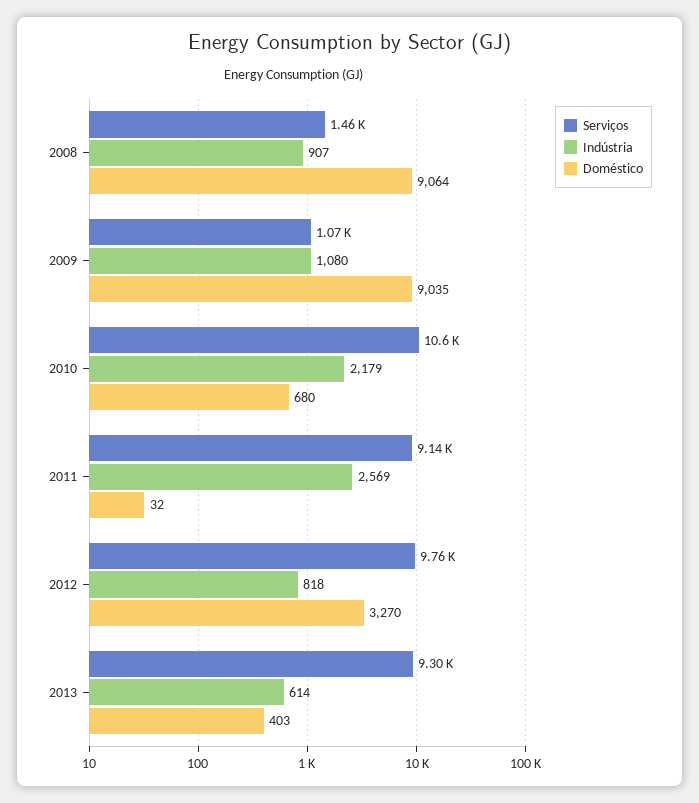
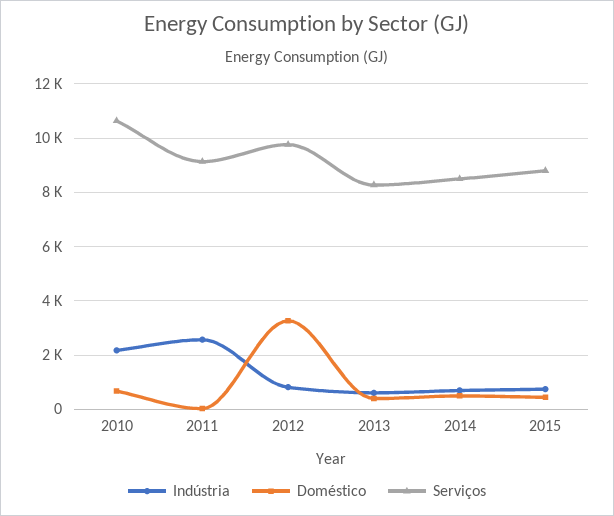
Serviços, 2008: 1460 -> none
Indústria, 2008: 907 -> none
Doméstico, 2008: 9064 -> none
Serviços, 2009: 1070 -> none
Indústria, 2009: 1080 -> none
Doméstico, 2009: 9035 -> none
Serviços, 2013: 9300 -> 8250
Indústria, 2014: none -> 750
Doméstico, 2014: none -> 500
Serviços, 2014: none -> 8500
Indústria, 2015: none -> 750
Doméstico, 2015: none -> 500
Serviços, 2015: none -> 8750

